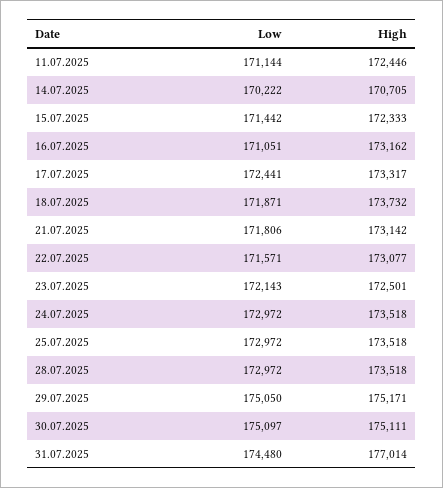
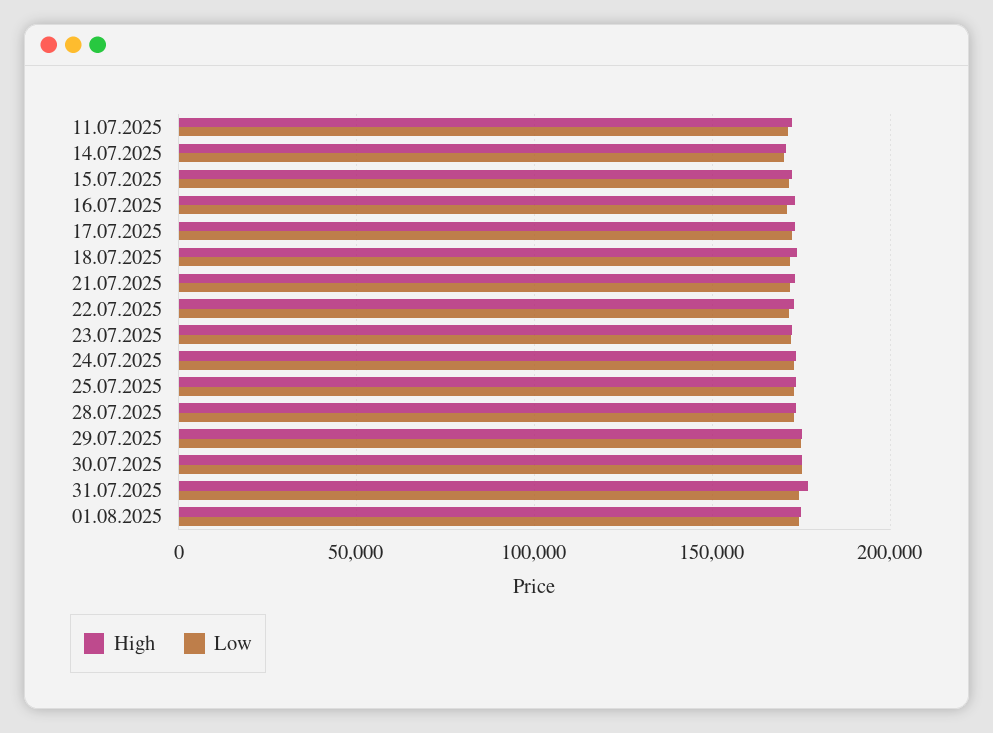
High, 01.08.2025: none -> 175000
Low, 01.08.2025: none -> 175000

